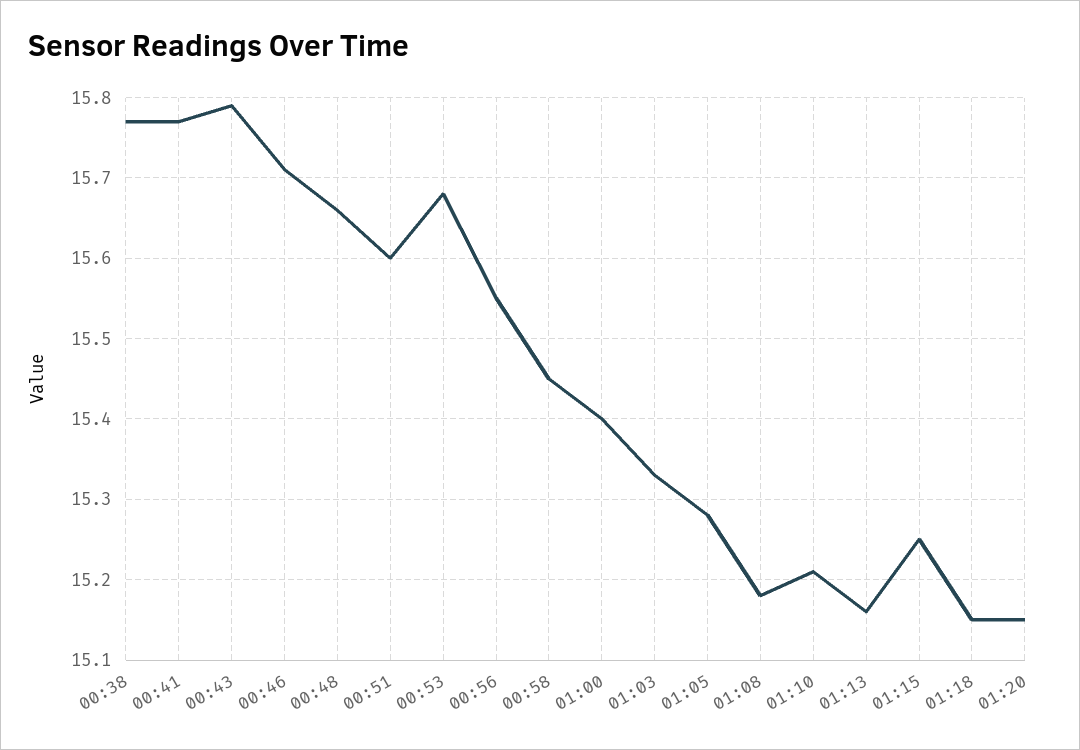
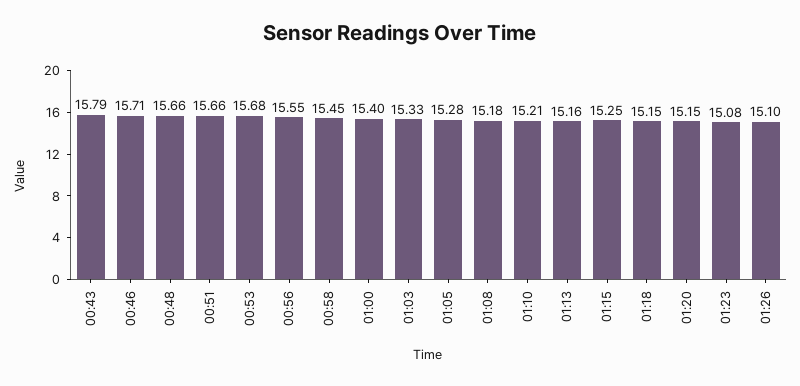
00:38: 15.77 -> none
00:41: 15.77 -> none
00:51: 15.6 -> 15.66
01:23: none -> 15.08
01:26: none -> 15.1

